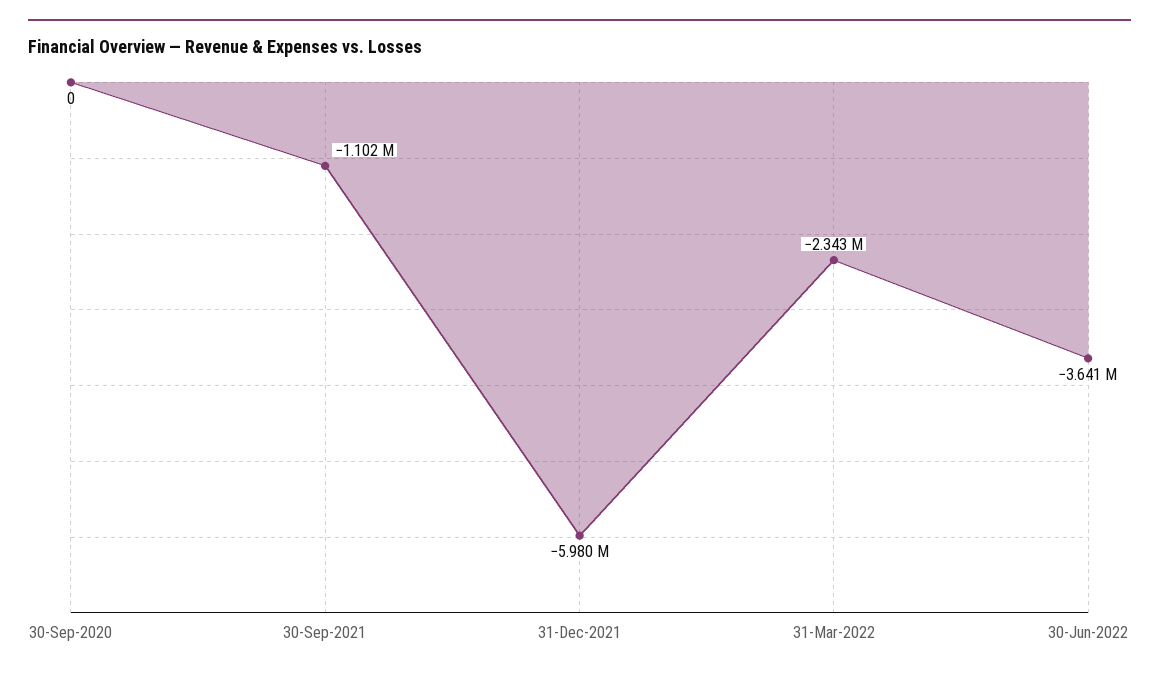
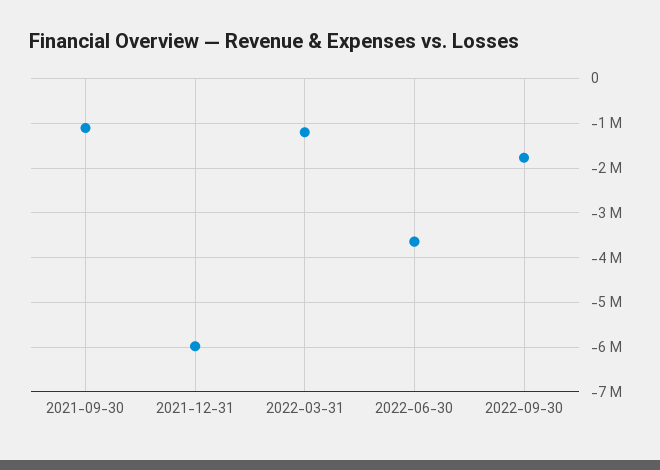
30-Sep-2020: 0 -> none
31-Mar-2022: -2343000 -> -1200000
2022-09-30: none -> -1800000

